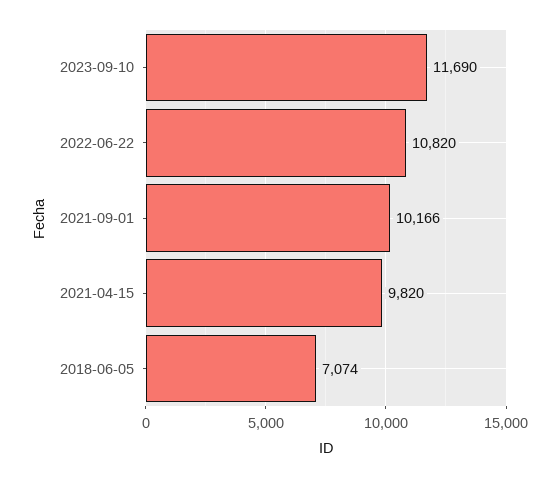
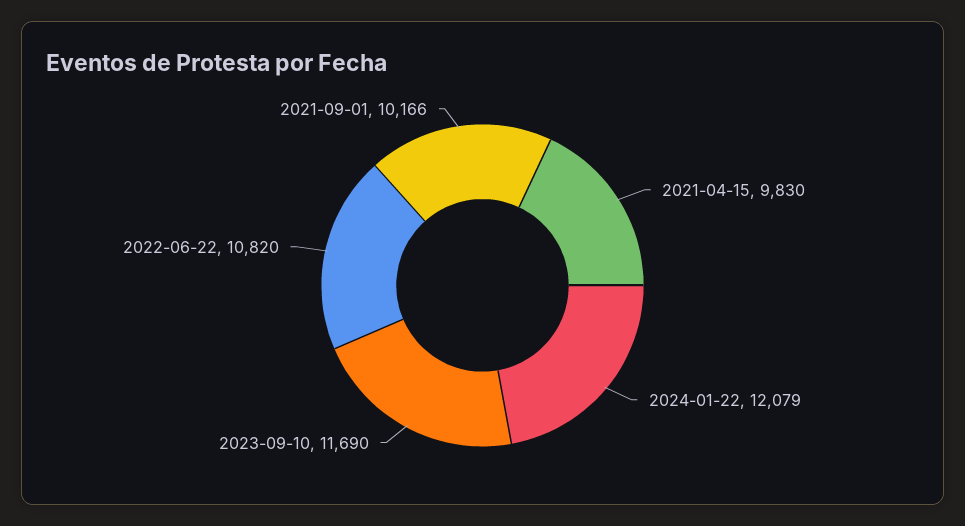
2021-04-15: 9820 -> 9830
2018-06-05: 7074 -> none
2024-01-22: none -> 12079

